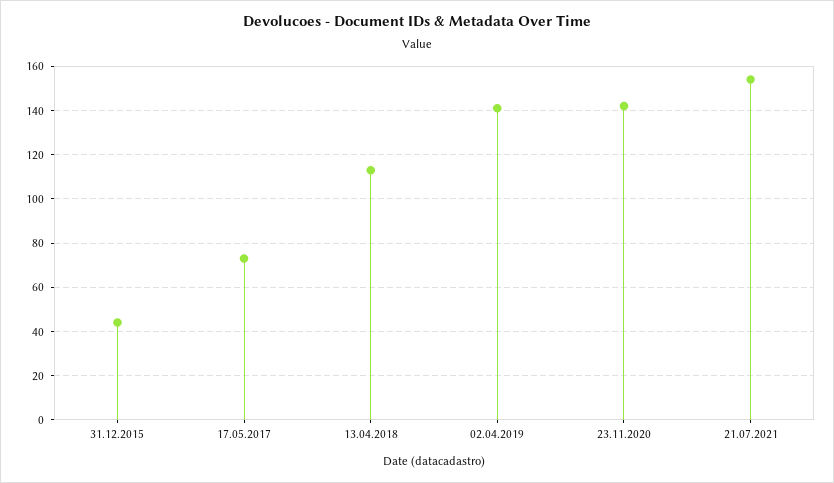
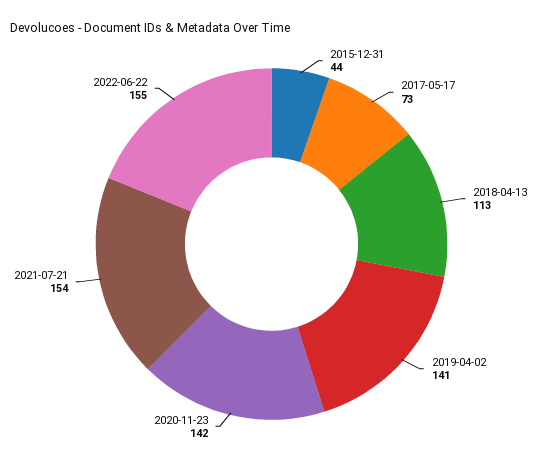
2022-06-22: none -> 155

